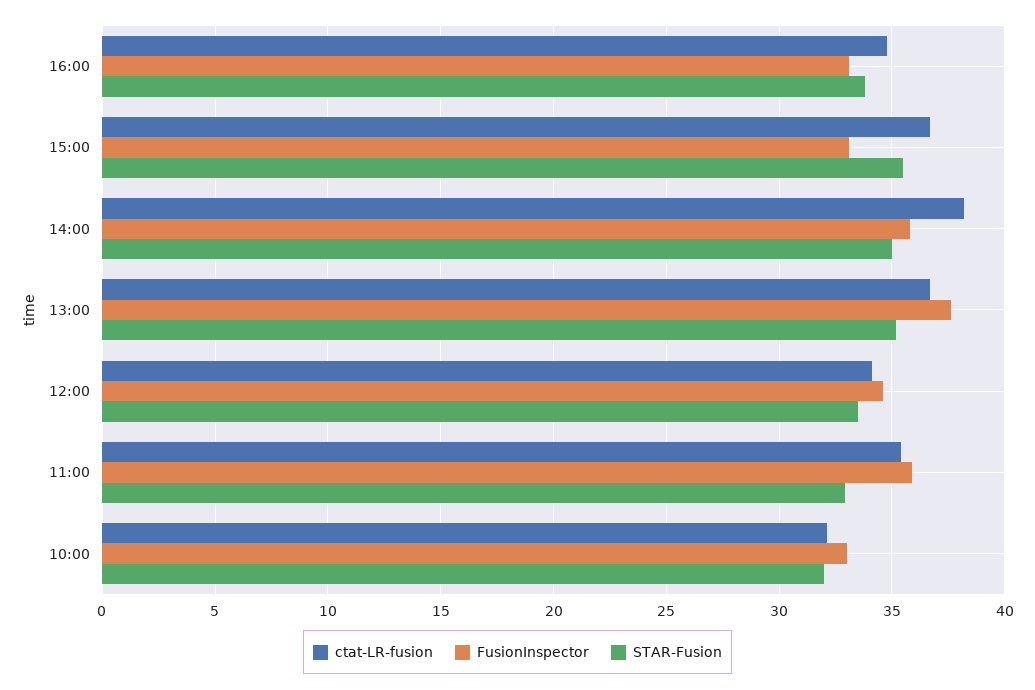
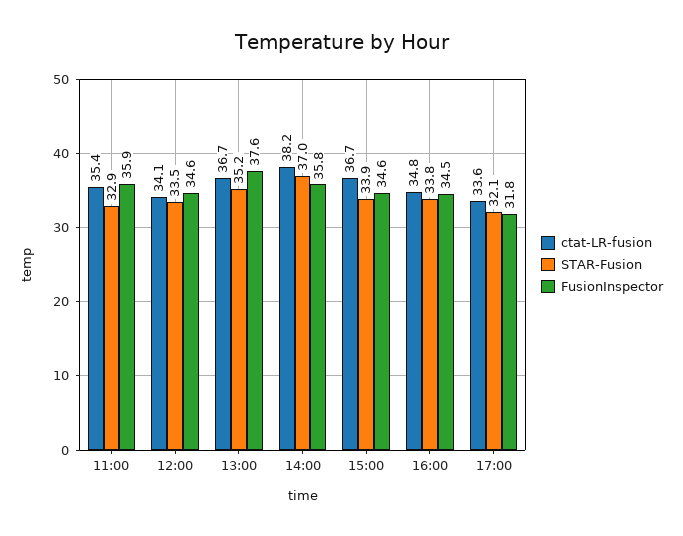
FusionInspector, 16:00: 33 -> 34.5
FusionInspector, 15:00: 33 -> 34.6
STAR-Fusion, 15:00: 35.5 -> 33.9
STAR-Fusion, 14:00: 35 -> 37
ctat-LR-fusion, 10:00: 32 -> none
FusionInspector, 10:00: 33 -> none
STAR-Fusion, 10:00: 32 -> none
ctat-LR-fusion, 17:00: none -> 33.6
STAR-Fusion, 17:00: none -> 32.1
FusionInspector, 17:00: none -> 31.8

